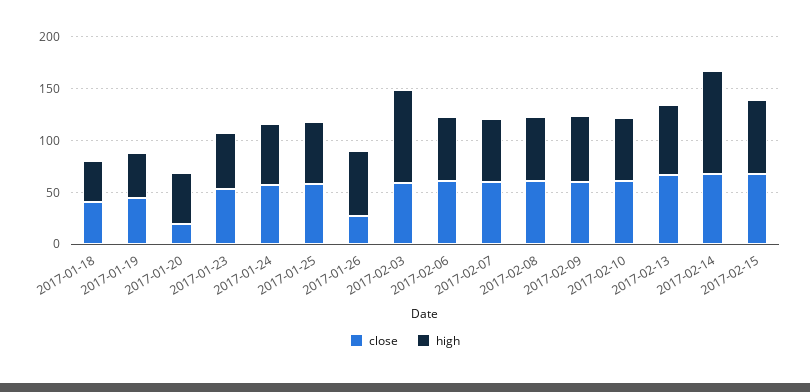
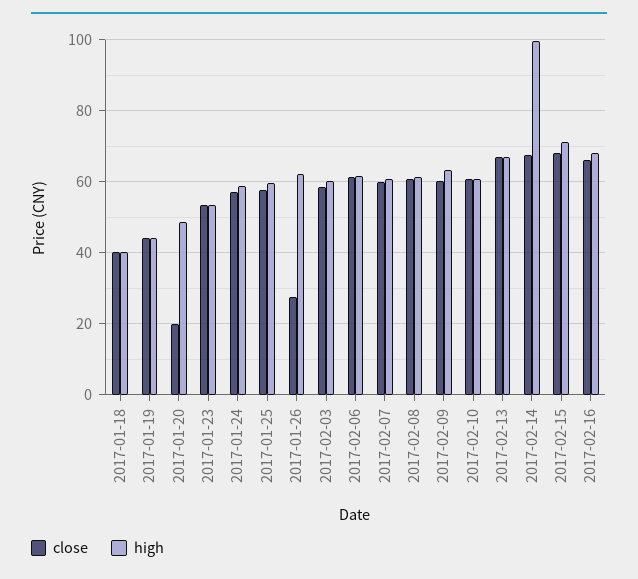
high, 2017-02-03: 90 -> 60
close, 2017-02-16: none -> 66
high, 2017-02-16: none -> 68

